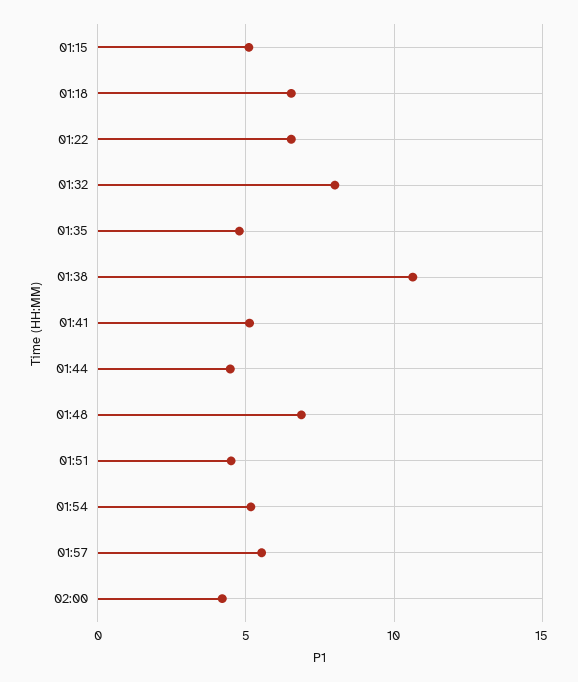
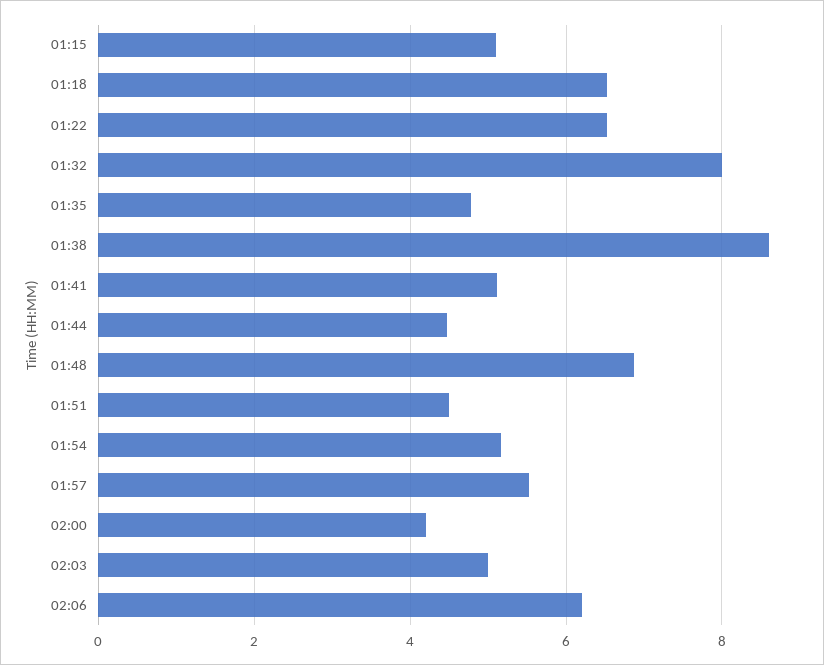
01:38: 10.5 -> 8.6
02:03: none -> 5
02:06: none -> 6.2

